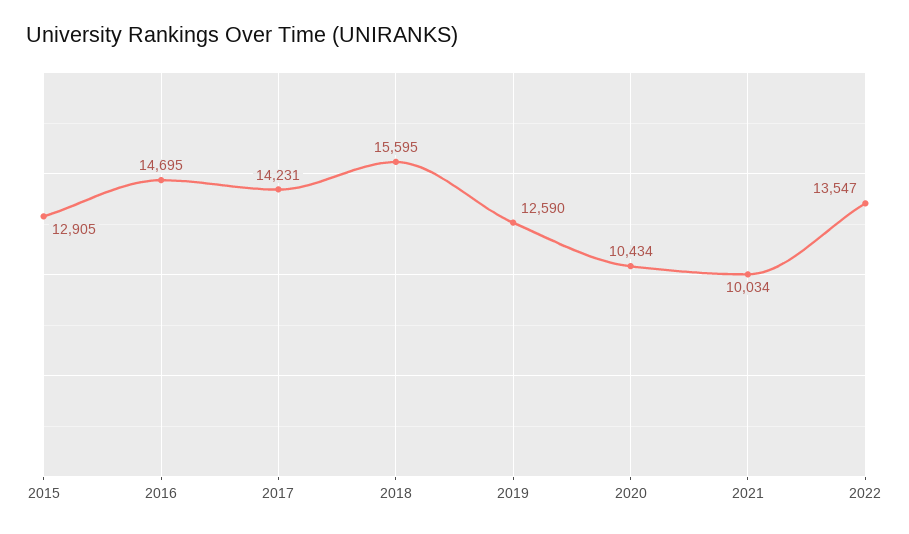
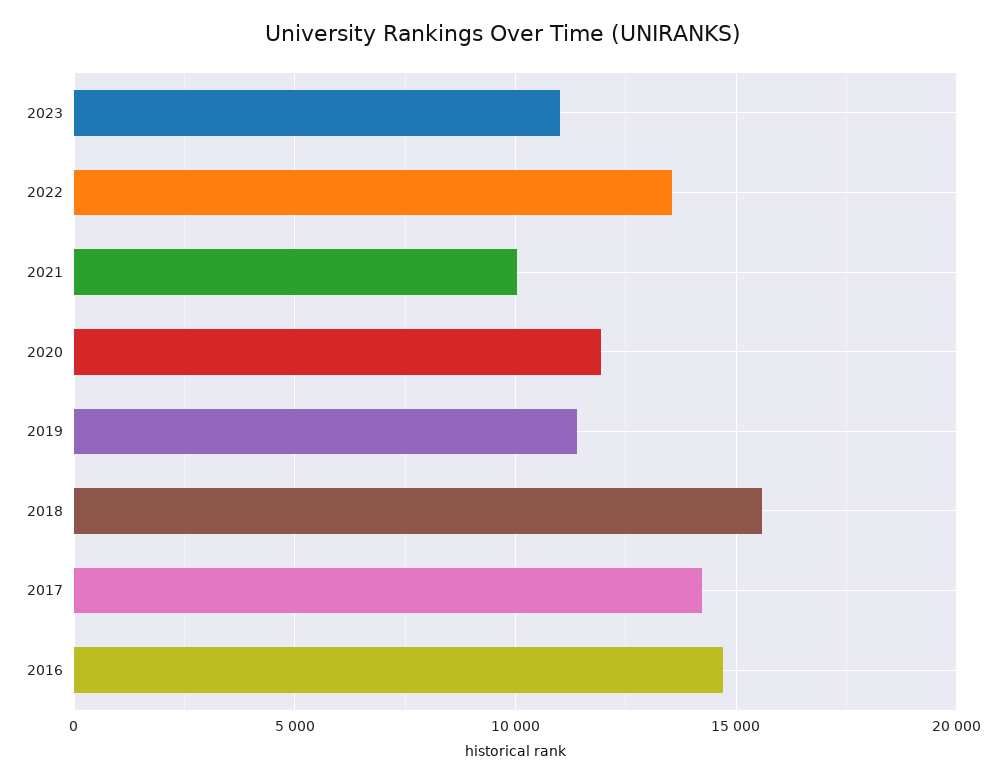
2015: 12905 -> none
2019: 12590 -> 11500
2020: 10434 -> 12000
2023: none -> 11000

